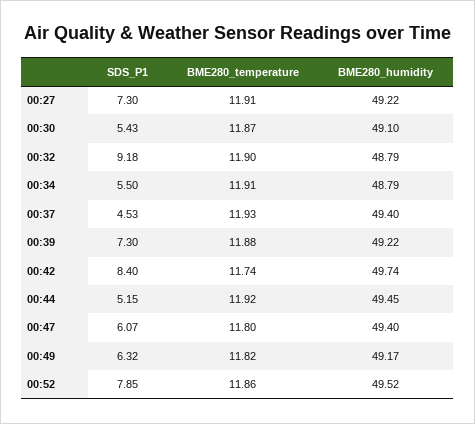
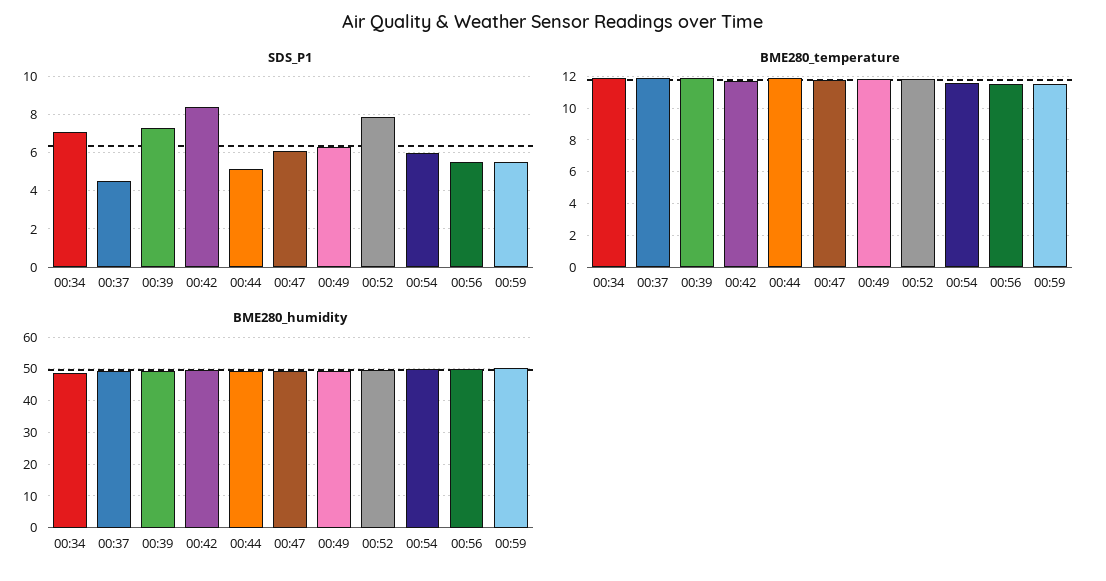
SDS_P1, 00:27: 7.3 -> none
BME280_temperature, 00:27: 11.91 -> none
BME280_humidity, 00:27: 49.22 -> none
SDS_P1, 00:30: 5.43 -> none
BME280_temperature, 00:30: 11.87 -> none
BME280_humidity, 00:30: 49.1 -> none
SDS_P1, 00:32: 9.18 -> none
BME280_temperature, 00:32: 11.9 -> none
BME280_humidity, 00:32: 48.79 -> none
SDS_P1, 00:34: 5.5 -> 7
SDS_P1, 00:54: none -> 6
SDS_P1, 00:56: none -> 5.5
SDS_P1, 00:59: none -> 5.5
BME280_temperature, 00:54: none -> 11.5
BME280_temperature, 00:56: none -> 11.5
BME280_temperature, 00:59: none -> 11.5
BME280_humidity, 00:54: none -> 50
BME280_humidity, 00:56: none -> 50
BME280_humidity, 00:59: none -> 50

